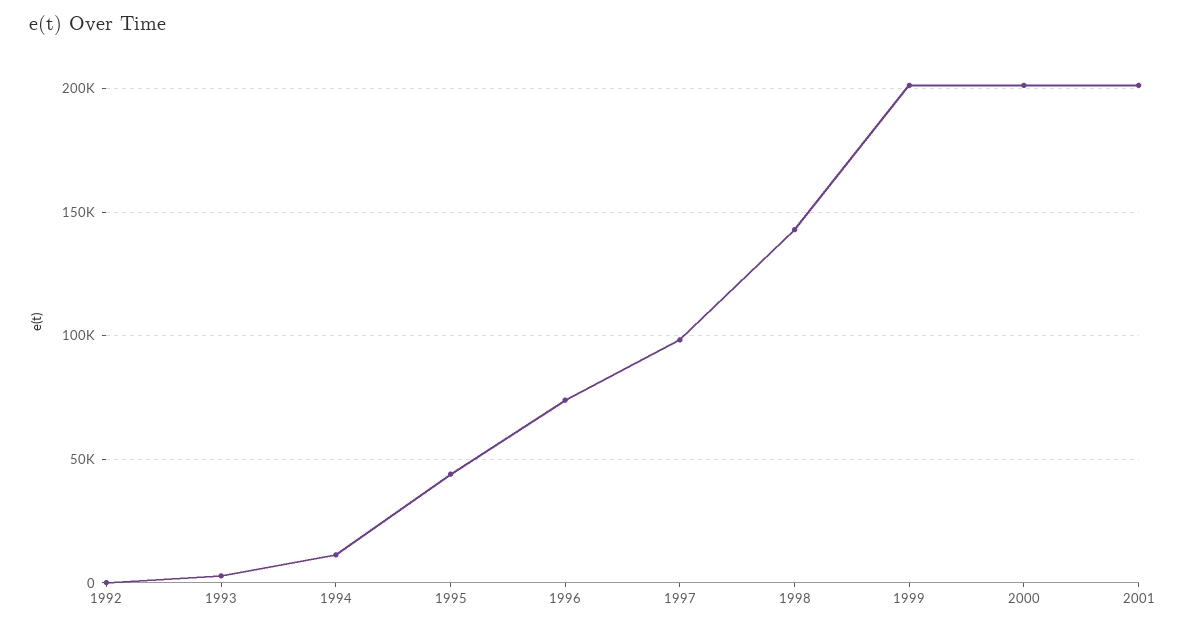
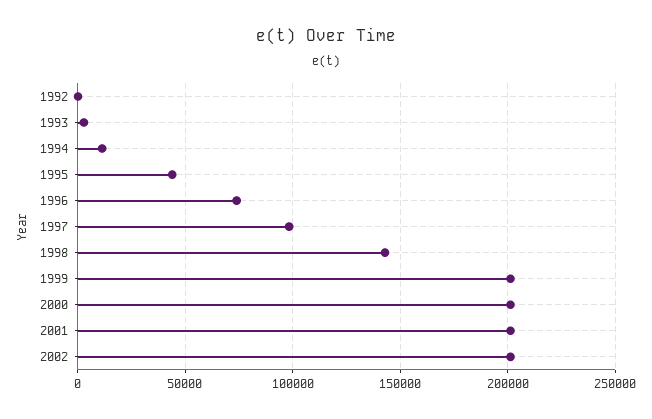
2002: none -> 200000

